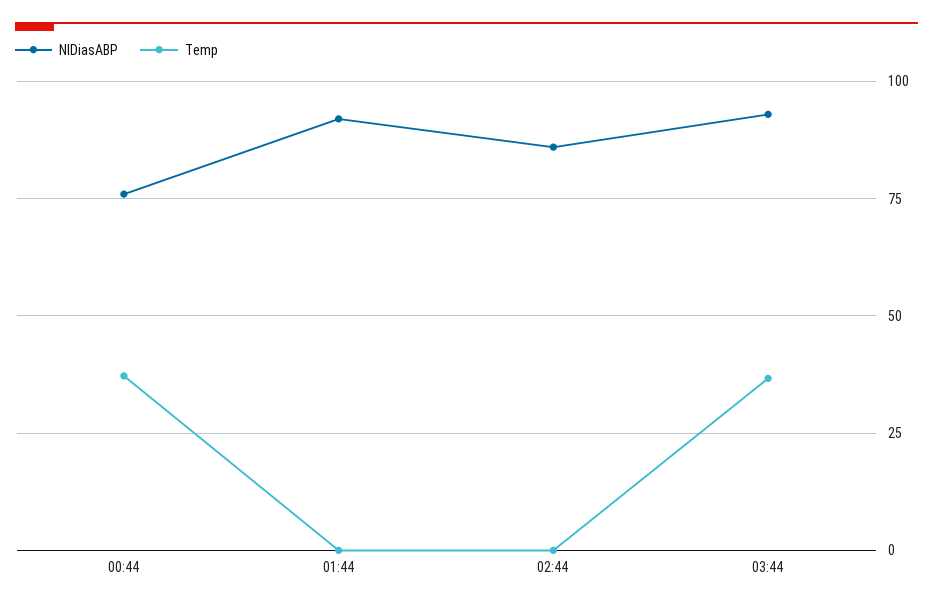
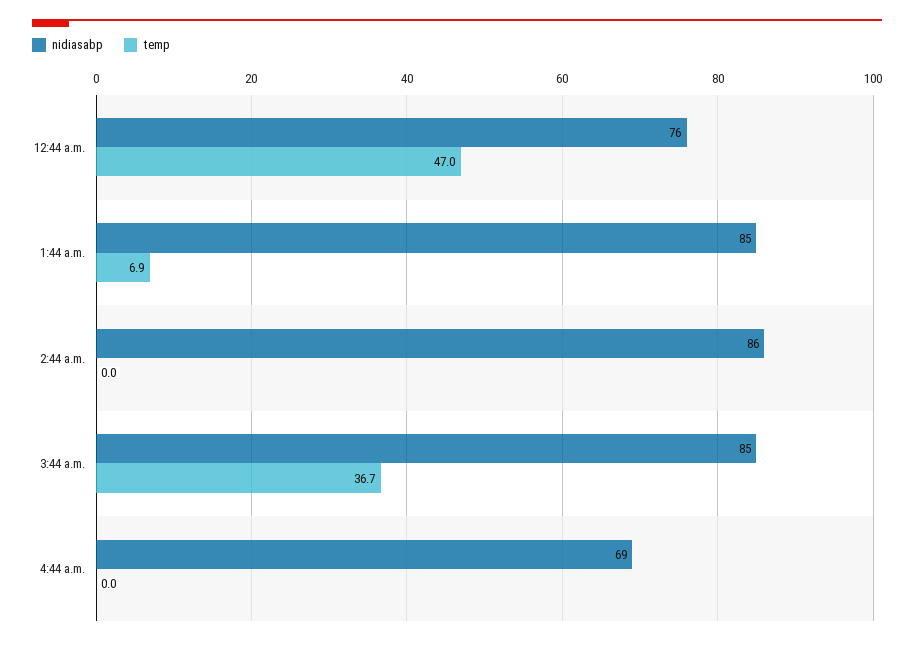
Temp, 00:44: 37.5 -> 47
NIDiasABP, 01:44: 92.5 -> 85
Temp, 01:44: 0 -> 6.9
NIDiasABP, 03:44: 92.5 -> 85
NIDiasABP, 4:44 a.m.: none -> 69
Temp, 4:44 a.m.: none -> 0

